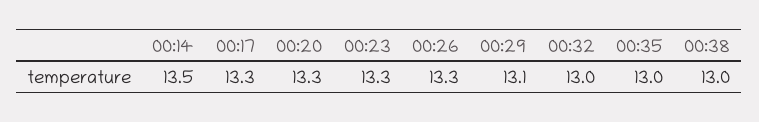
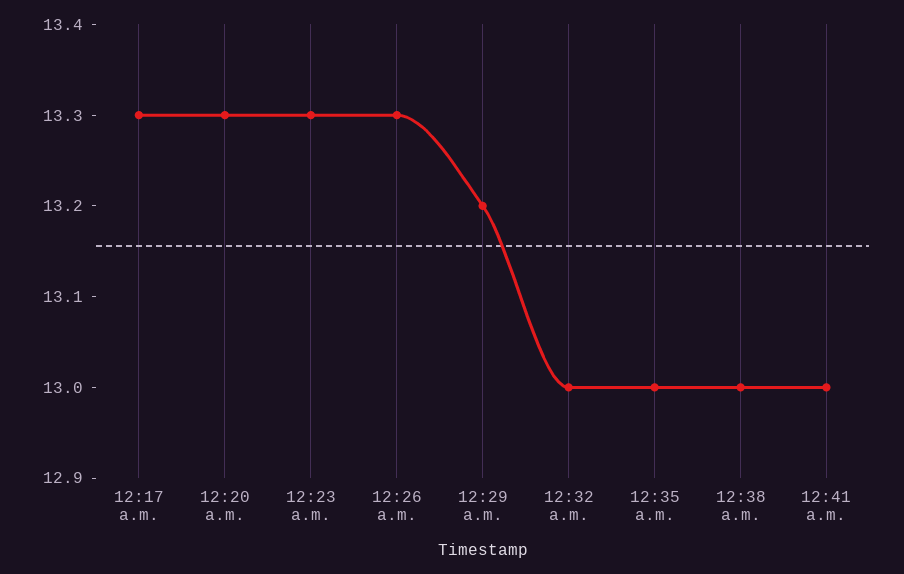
00:14: 13.5 -> none
00:29: 13.1 -> 13.2
12:41 a.m.: none -> 13

